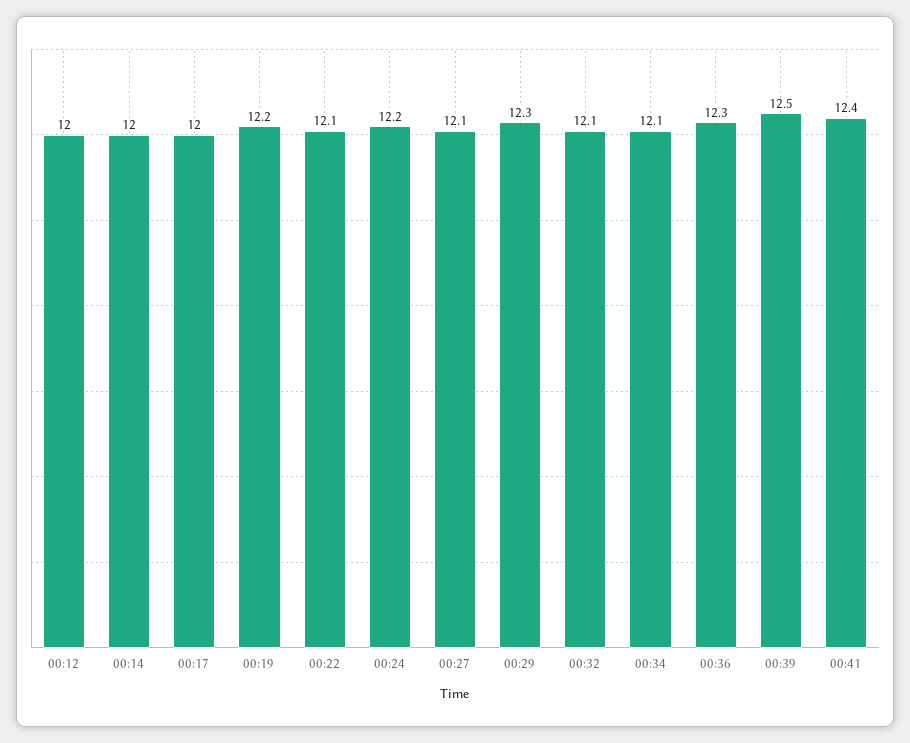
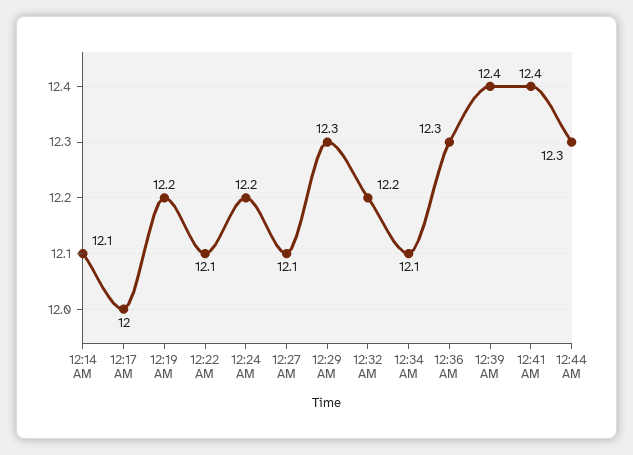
00:12: 12 -> none
00:14: 12 -> 12.1
00:32: 12.1 -> 12.2
00:39: 12.5 -> 12.4
12:44 AM: none -> 12.3

